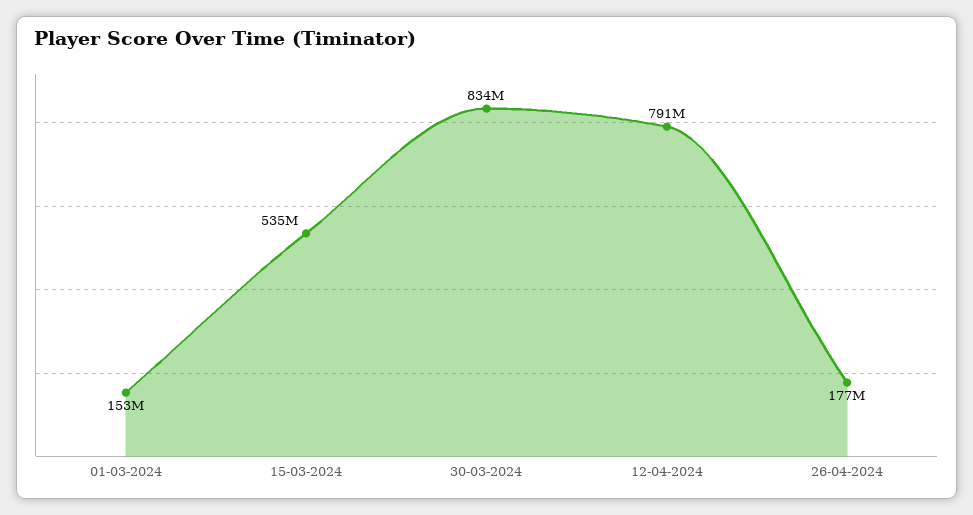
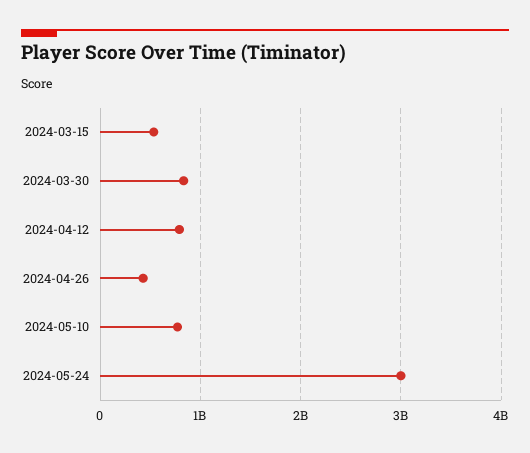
01-03-2024: 153000000 -> none
26-04-2024: 177000000 -> 400000000
2024-05-10: none -> 800000000
2024-05-24: none -> 3000000000

